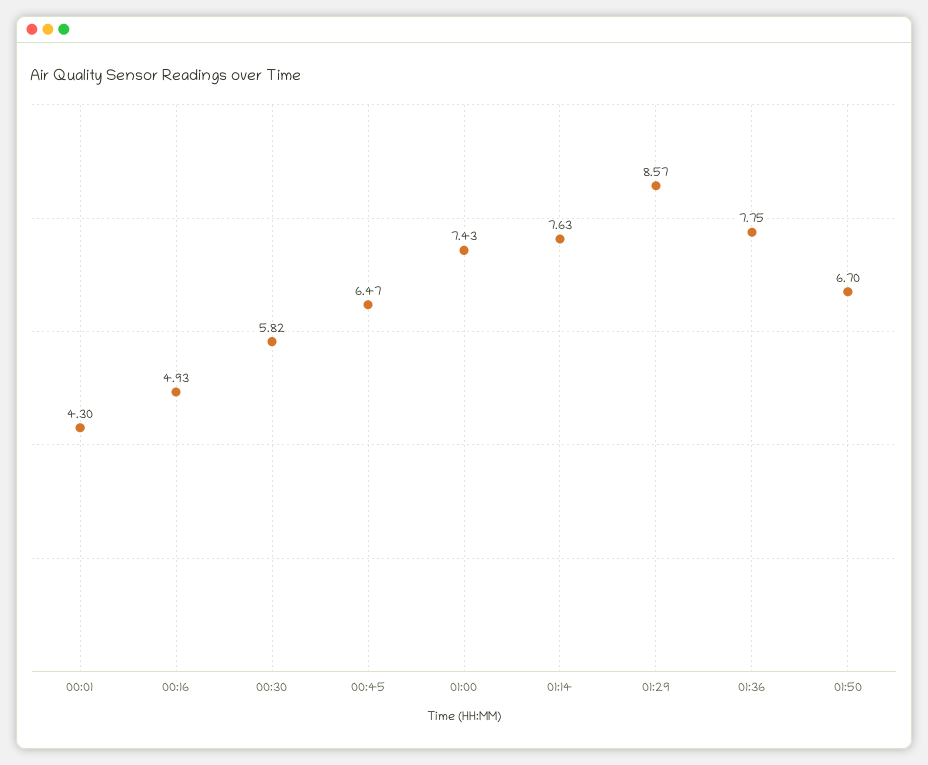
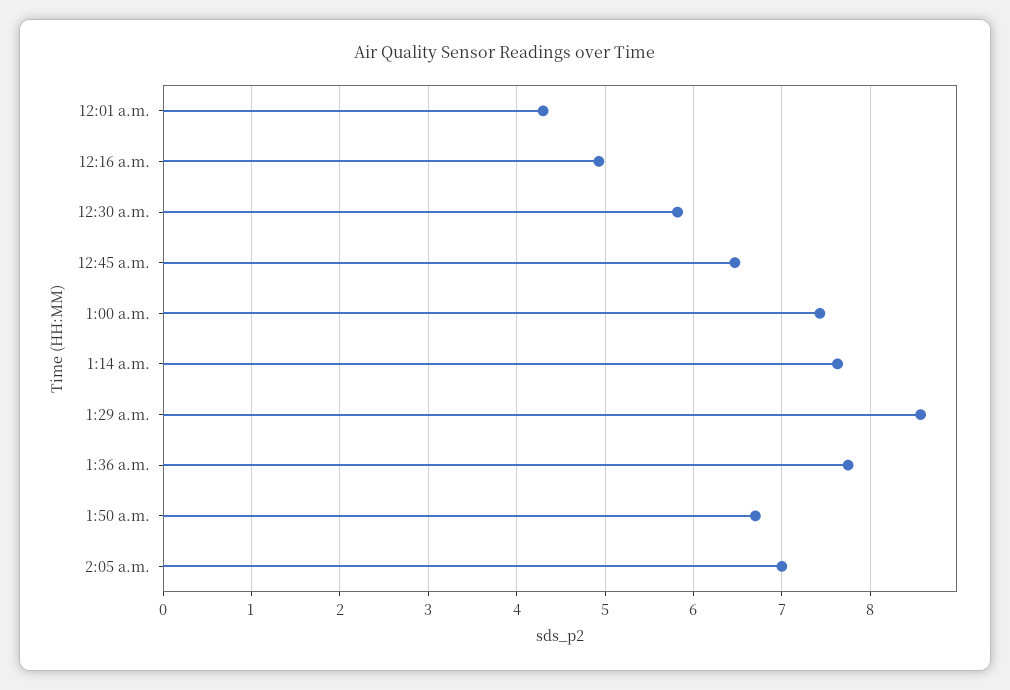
2:05 a.m.: none -> 7

